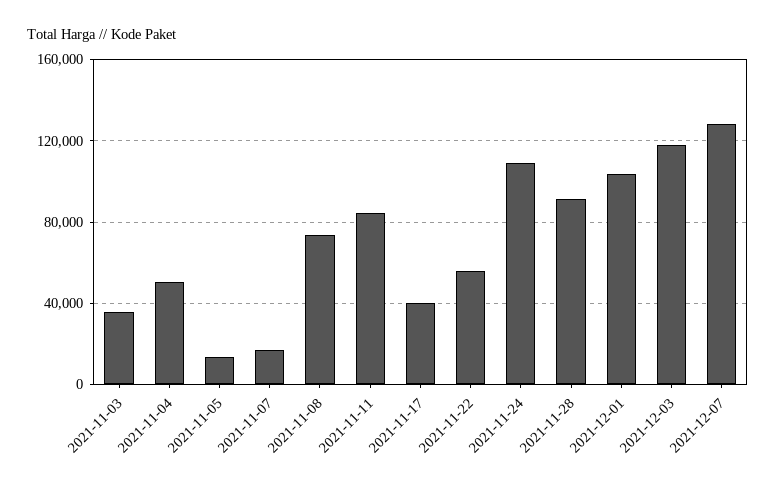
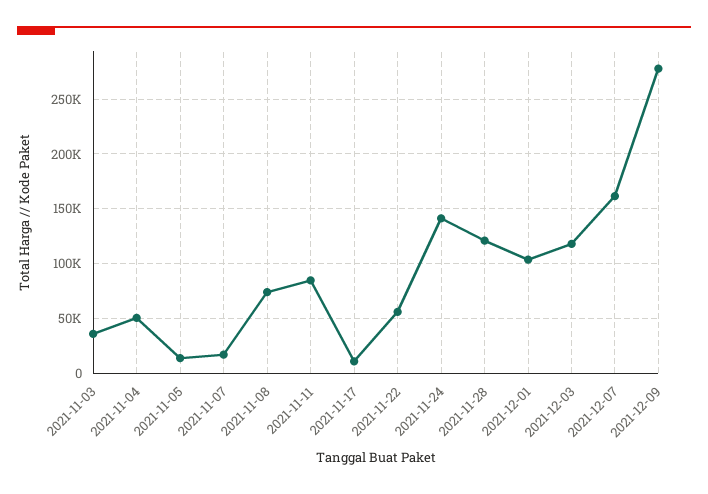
2021-11-17: 40000 -> 10000
2021-11-24: 110000 -> 140000
2021-11-28: 90000 -> 120000
2021-12-07: 130000 -> 160000
2021-12-09: none -> 280000

